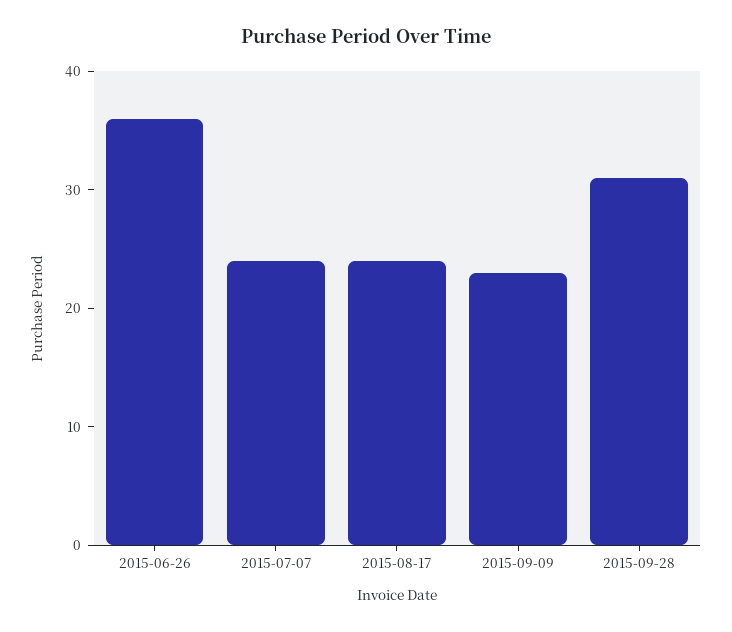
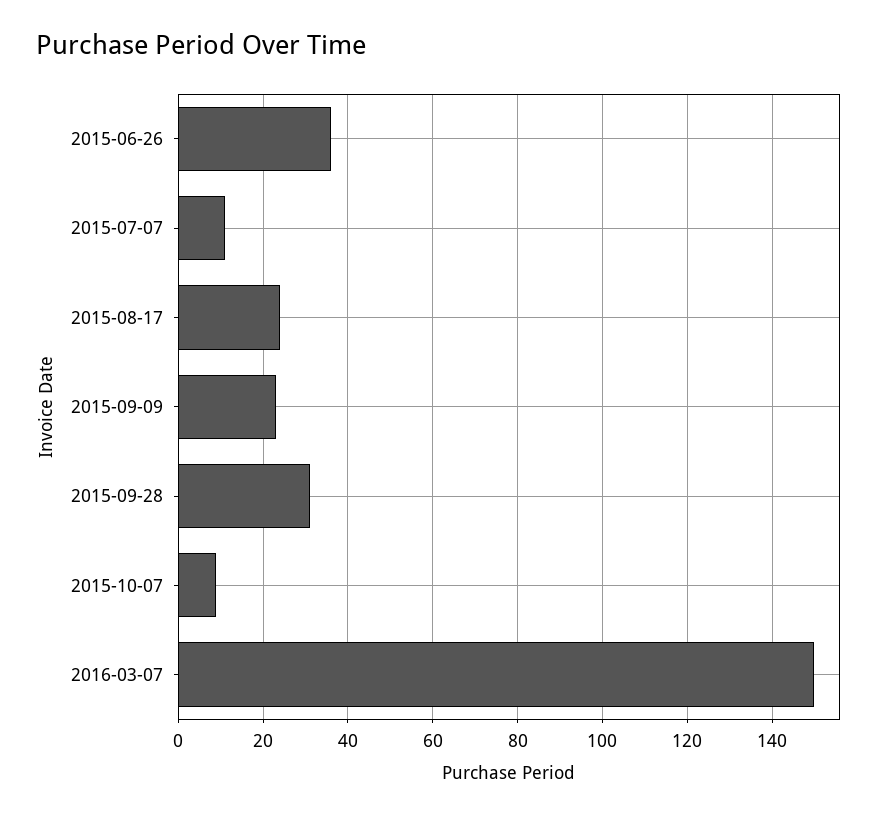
2015-07-07: 24 -> 10
2015-10-07: none -> 10
2016-03-07: none -> 150

